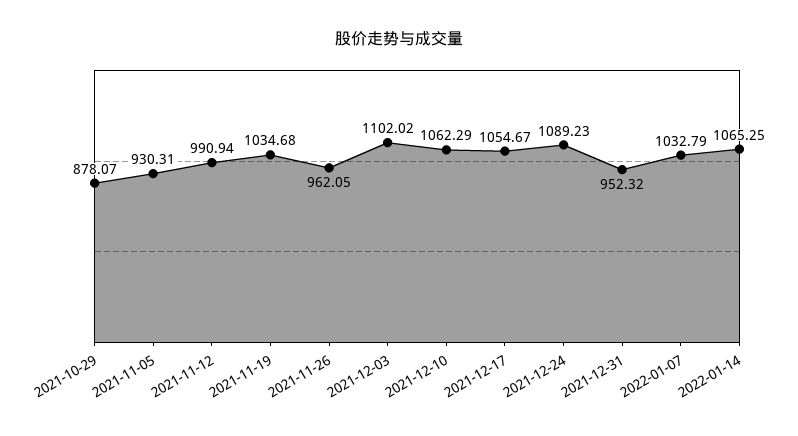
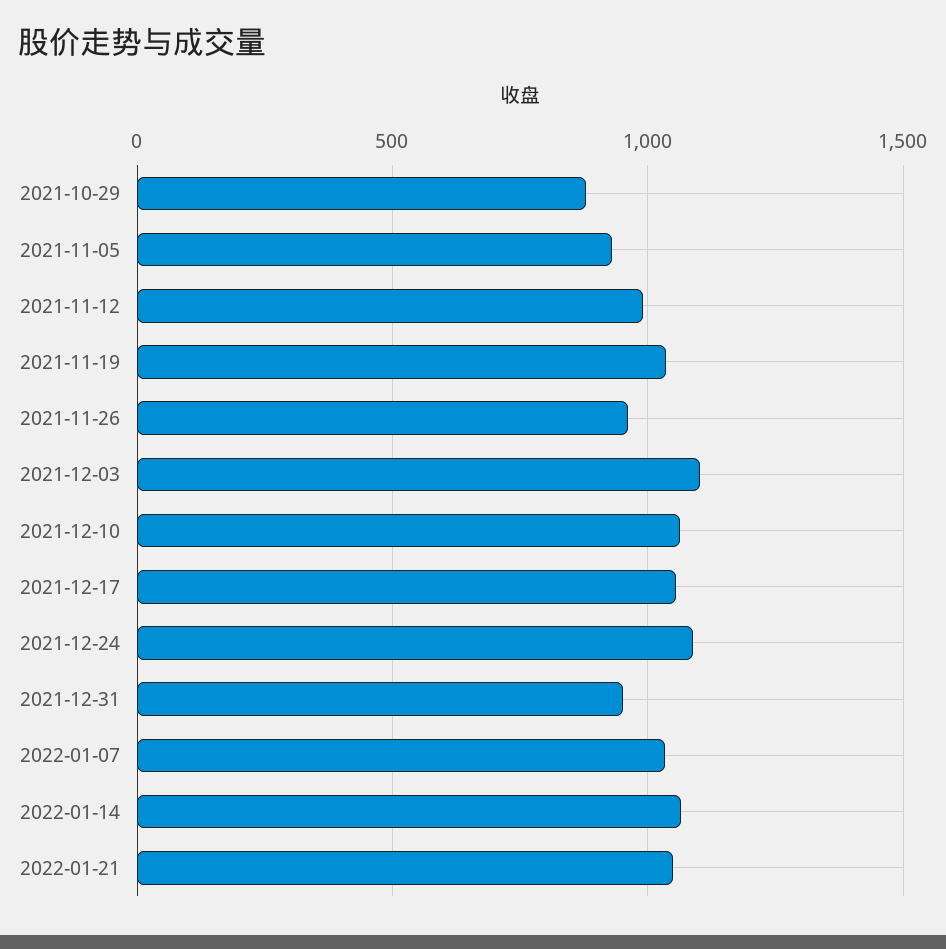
2022-01-21: none -> 1050

